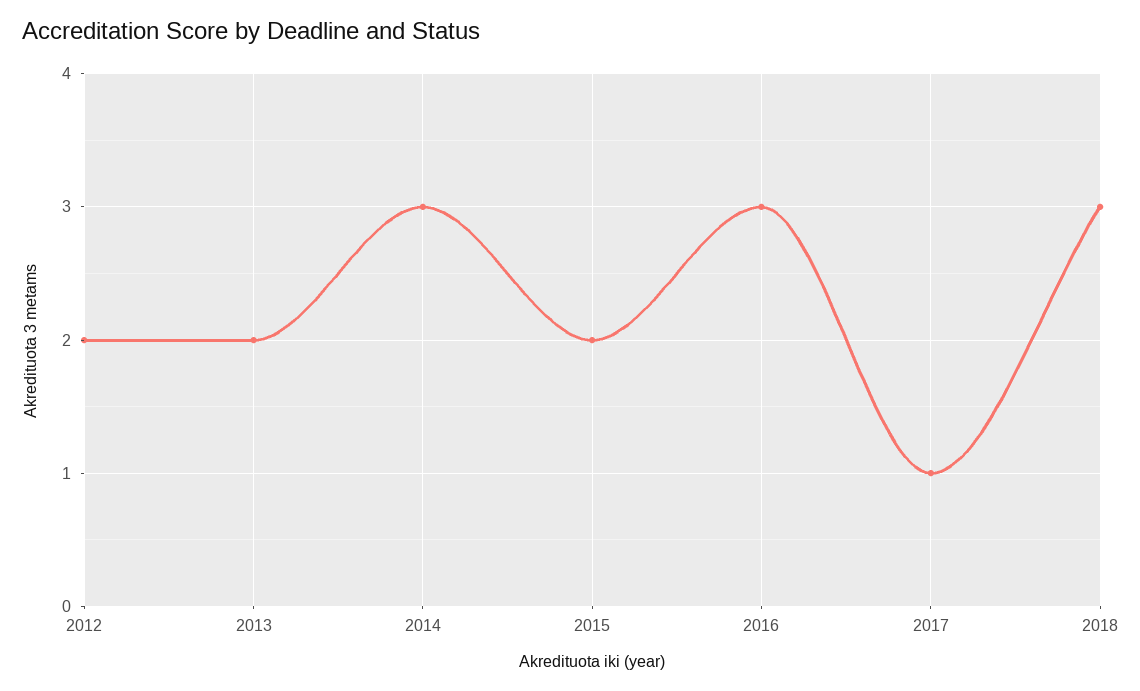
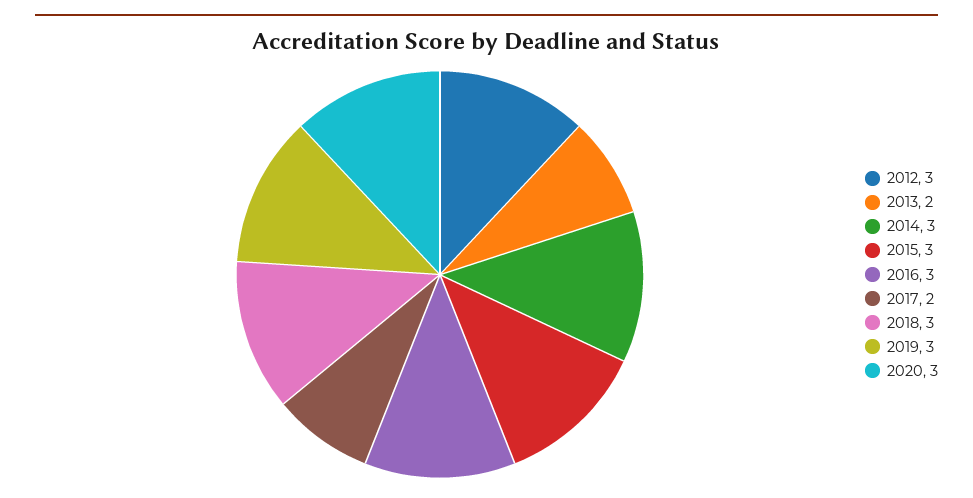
2012: 2 -> 3
2015: 2 -> 3
2017: 1 -> 2
2019: none -> 3
2020: none -> 3

